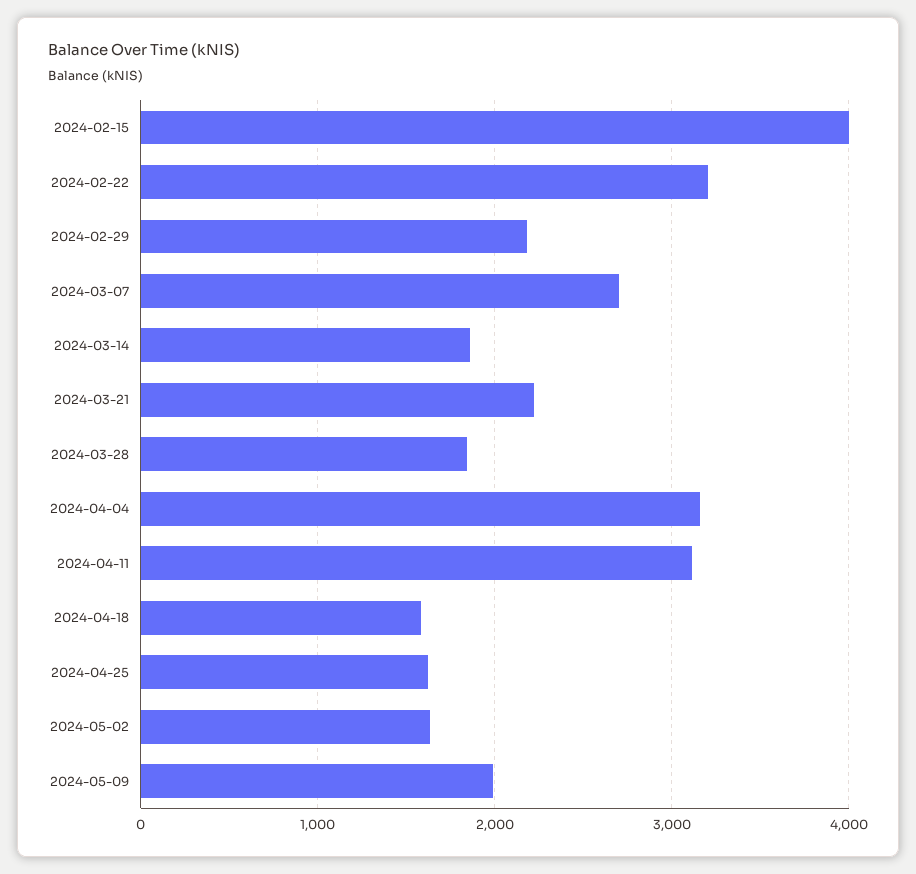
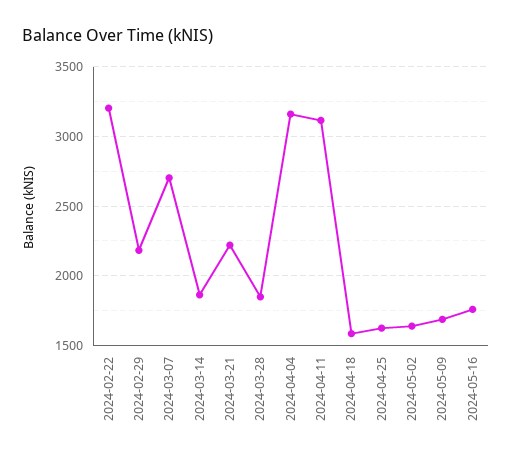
2024-02-15: 4000 -> none
2024-05-09: 2000 -> 1700
2024-05-16: none -> 1750

